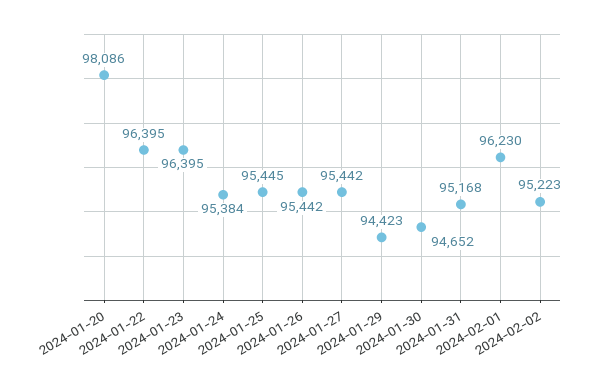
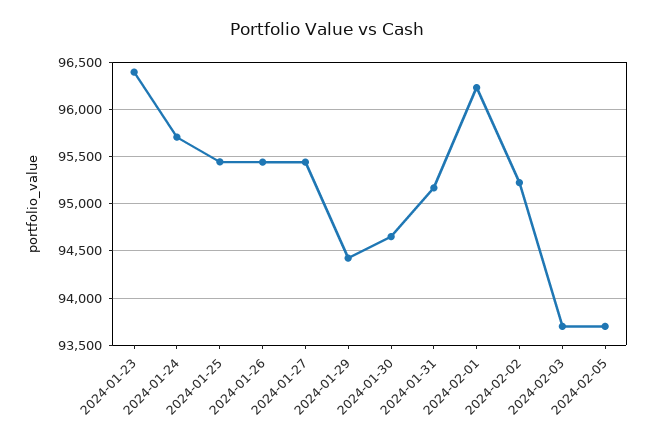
2024-01-20: 98086 -> none
2024-01-22: 96395 -> none
2024-01-24: 95384 -> 95700
2024-02-03: none -> 93700
2024-02-05: none -> 93700

